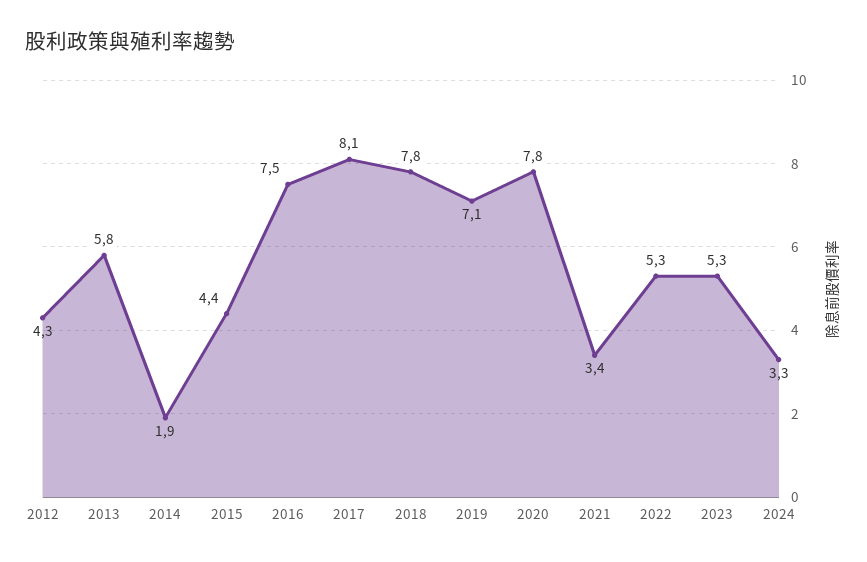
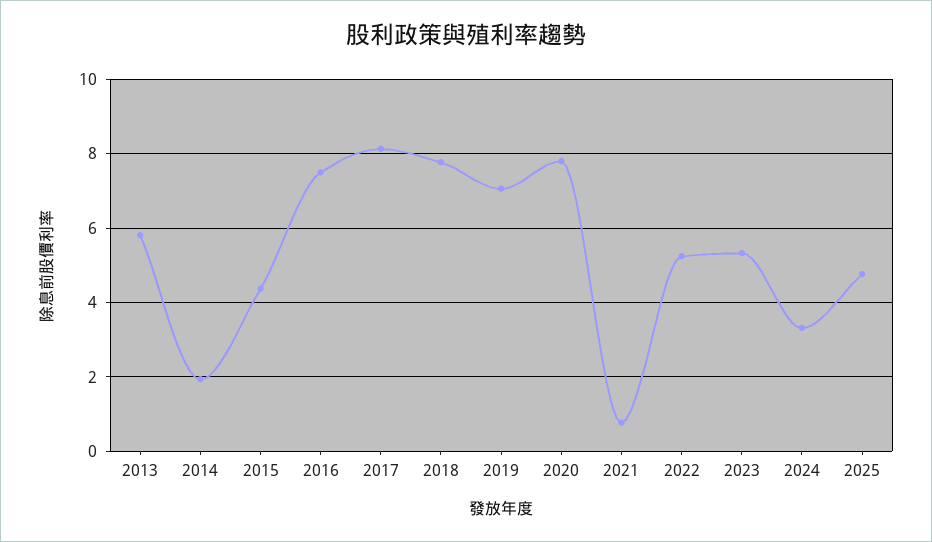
2012: 4.3 -> none
2021: 3.4 -> 0.8
2025: none -> 4.8

